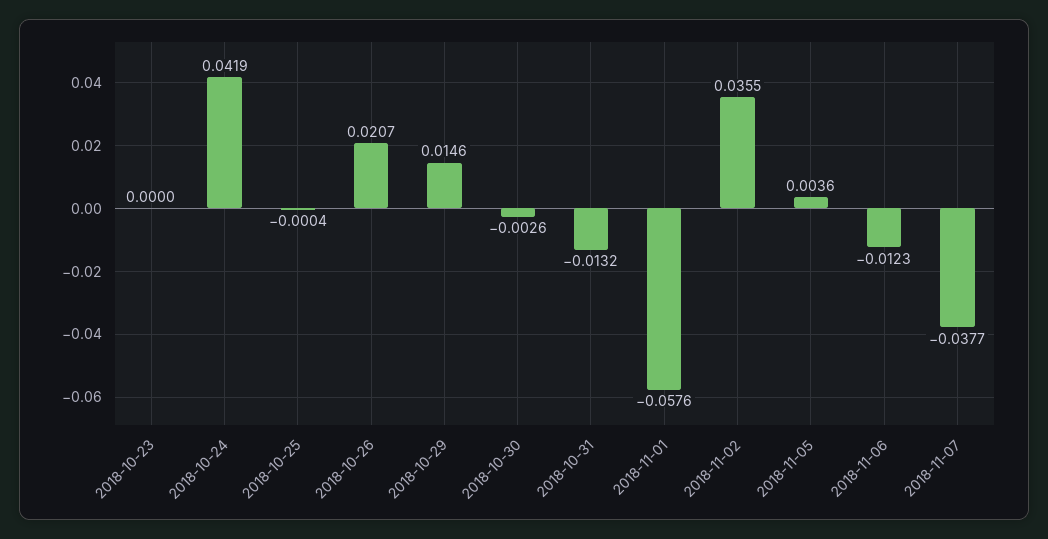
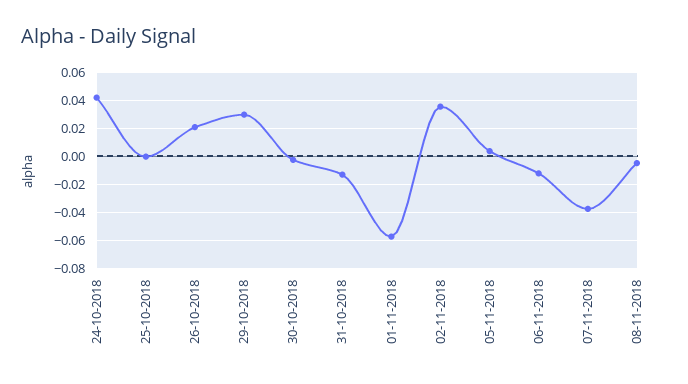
2018-10-23: 0 -> none
2018-10-29: 0.0146 -> 0.03
08-11-2018: none -> -0.005

